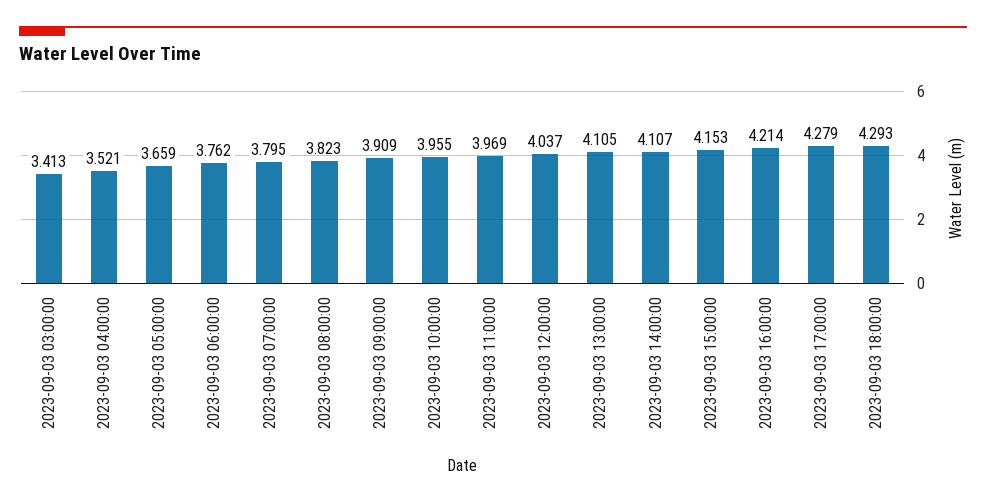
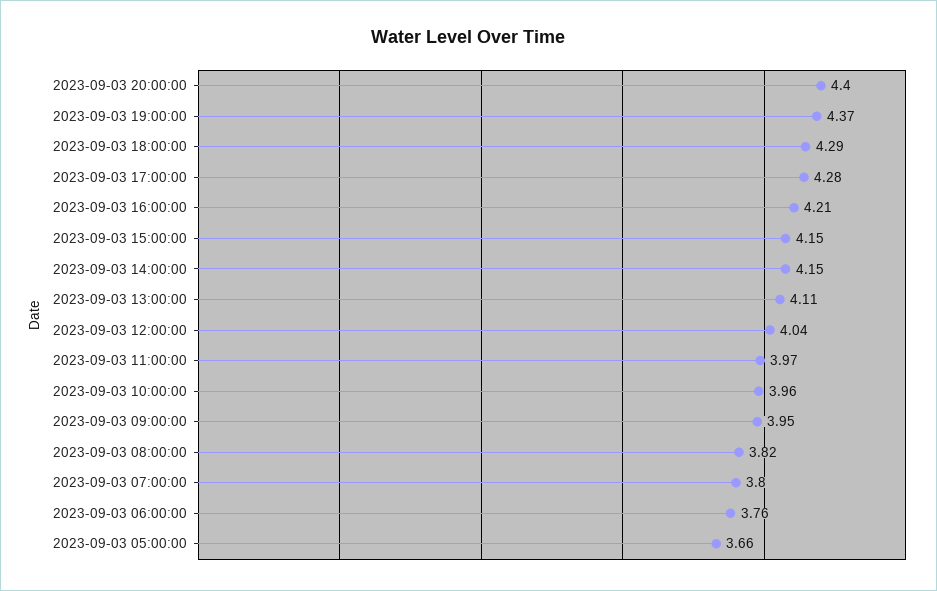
2023-09-03 03:00:00: 3.413 -> none
2023-09-03 04:00:00: 3.521 -> none
2023-09-03 09:00:00: 3.909 -> 3.95
2023-09-03 14:00:00: 4.107 -> 4.15
2023-09-03 20:00:00: none -> 4.4
2023-09-03 19:00:00: none -> 4.37

